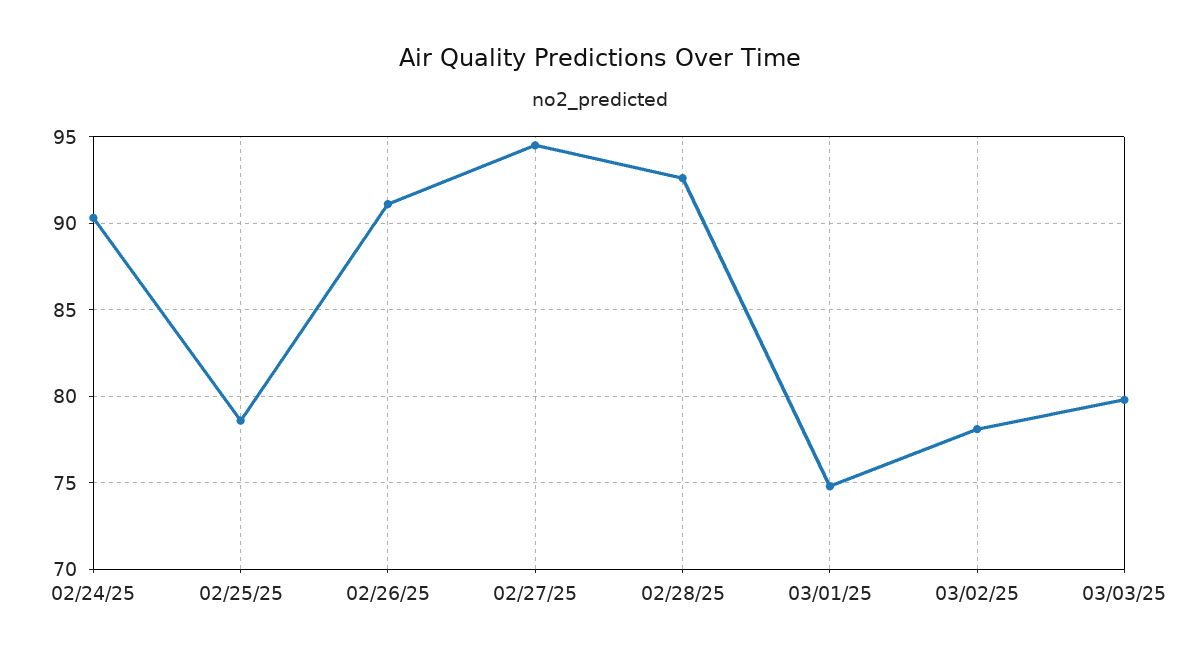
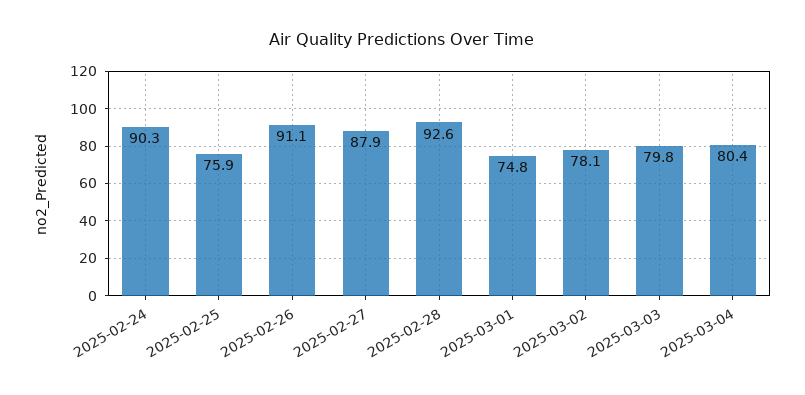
02/25/25: 78.5 -> 75.9
02/27/25: 94.5 -> 87.9
2025-03-04: none -> 80.4

